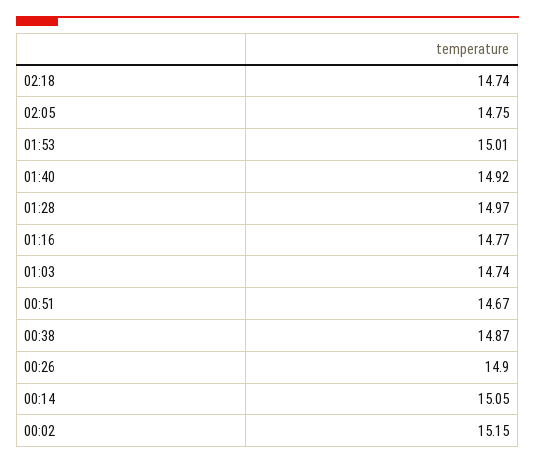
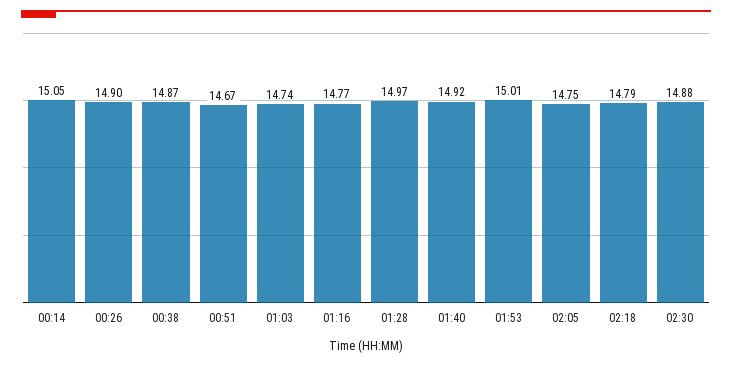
02:18: 14.74 -> 14.79
00:02: 15.15 -> none
02:30: none -> 14.88

